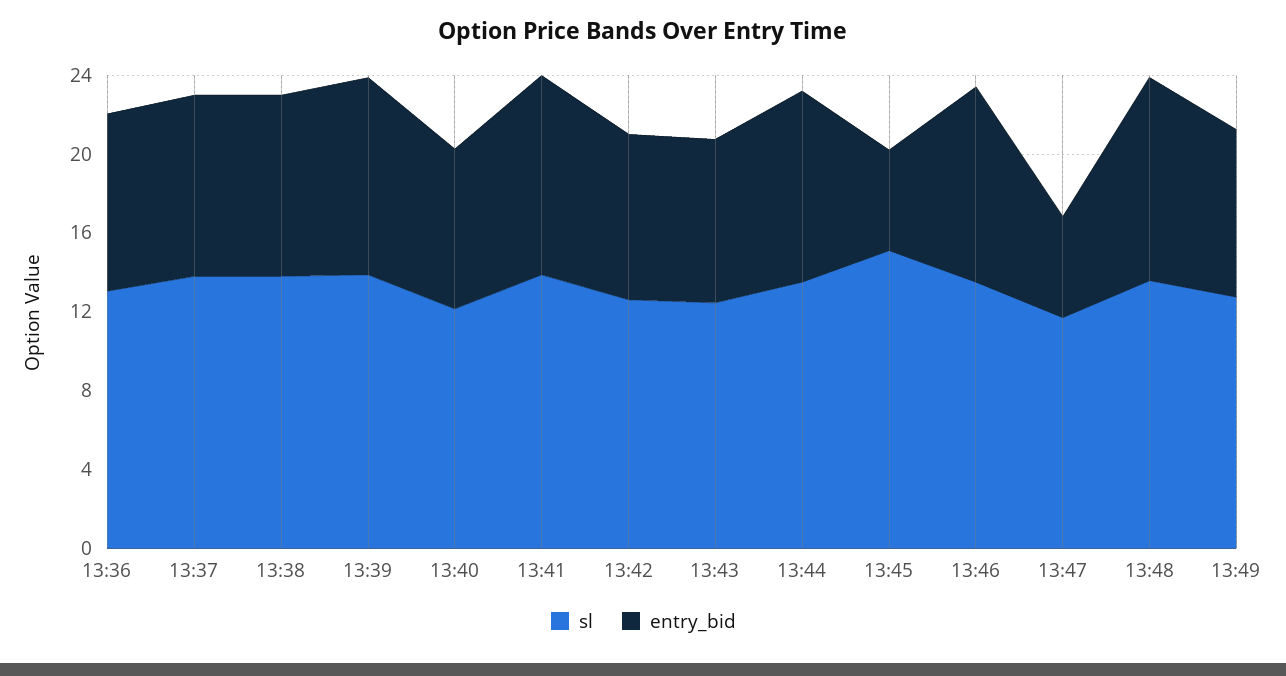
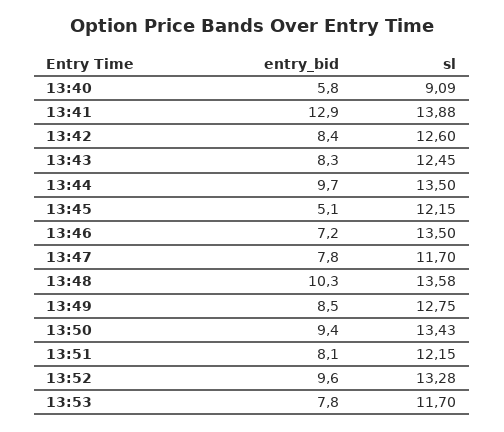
sl, 13:36: 13 -> none
entry_bid, 13:36: 9 -> none
sl, 13:37: 14 -> none
entry_bid, 13:37: 9 -> none
sl, 13:38: 14 -> none
entry_bid, 13:38: 9 -> none
sl, 13:39: 14 -> none
entry_bid, 13:39: 10 -> none
sl, 13:40: 12 -> 9.09
entry_bid, 13:40: 8 -> 5.8
entry_bid, 13:41: 10 -> 12.9
sl, 13:45: 15 -> 12.15
entry_bid, 13:46: 10 -> 7.2
entry_bid, 13:47: 5 -> 7.8
entry_bid, 13:50: none -> 9.4
sl, 13:50: none -> 13.43
entry_bid, 13:51: none -> 8.1
sl, 13:51: none -> 12.15
entry_bid, 13:52: none -> 9.6
sl, 13:52: none -> 13.28
entry_bid, 13:53: none -> 7.8
sl, 13:53: none -> 11.7

